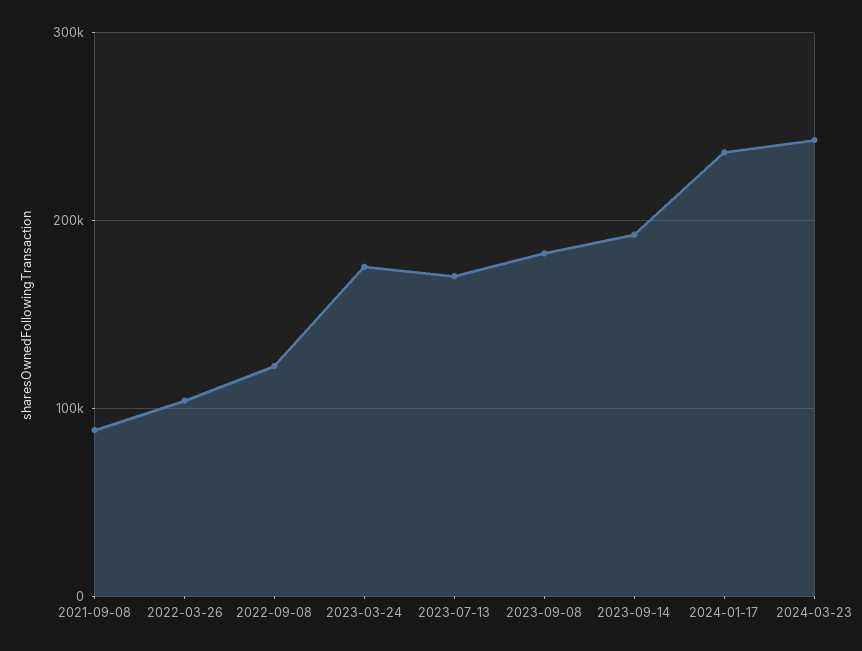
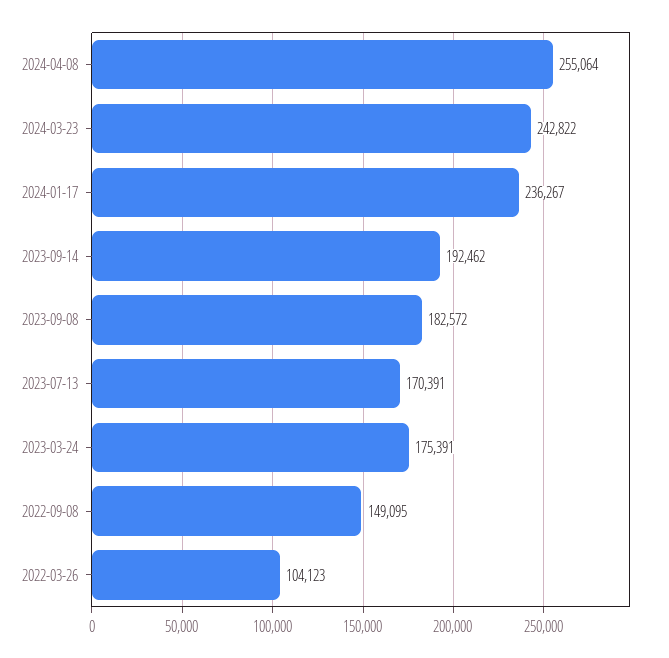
2021-09-08: 90000 -> none
2022-09-08: 120000 -> 149095
2024-04-08: none -> 255064

